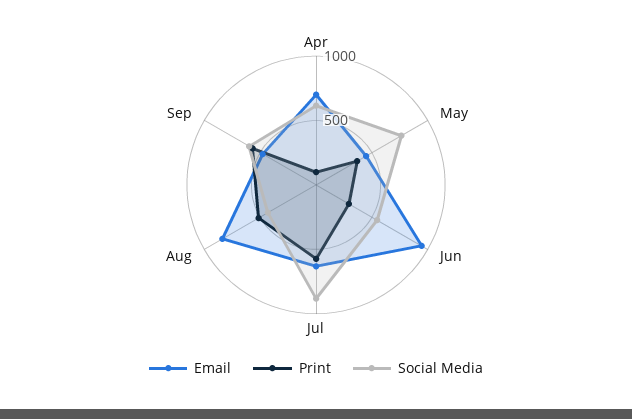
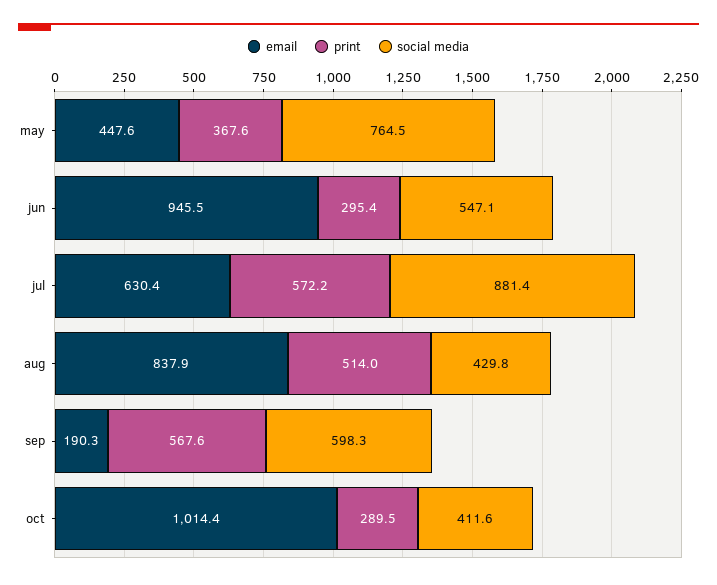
Email, Apr: 700 -> none
Print, Apr: 100 -> none
Social Media, Apr: 600 -> none
Email, Sep: 500 -> 190.3
Email, oct: none -> 1014.4
Print, oct: none -> 289.5
Social Media, oct: none -> 411.6

